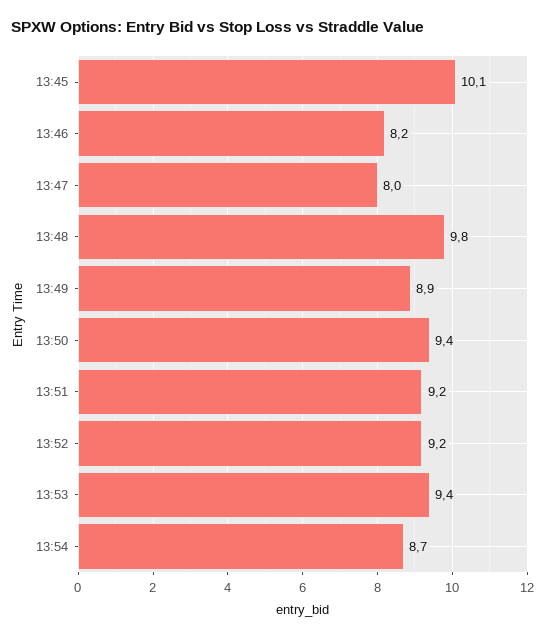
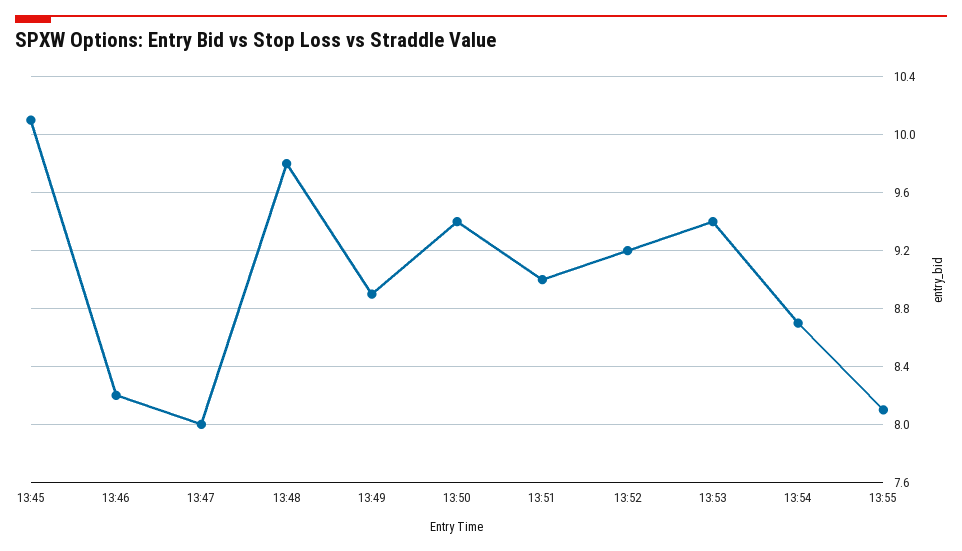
13:51: 9.2 -> 9
13:55: none -> 8.1

